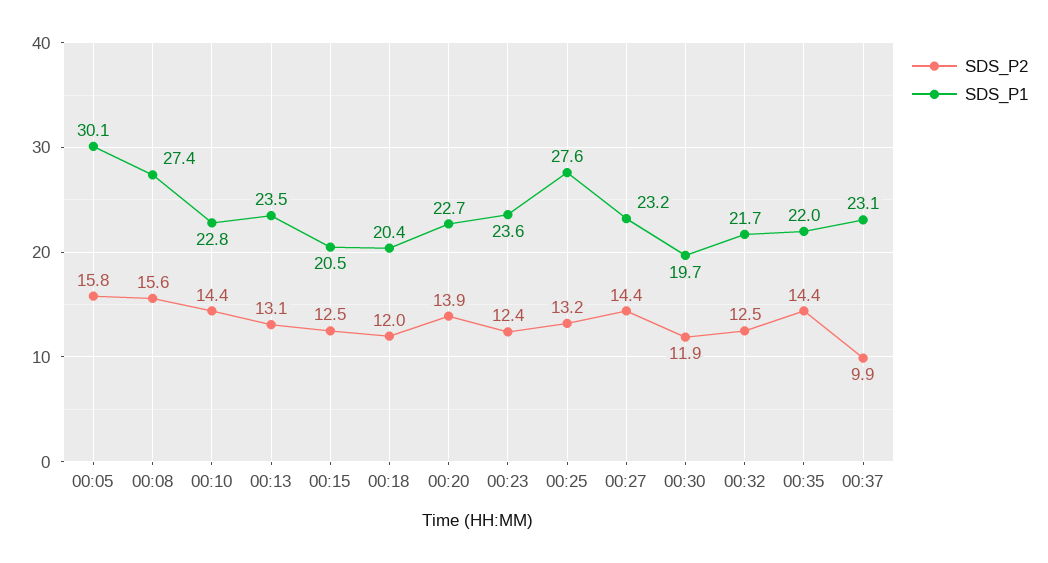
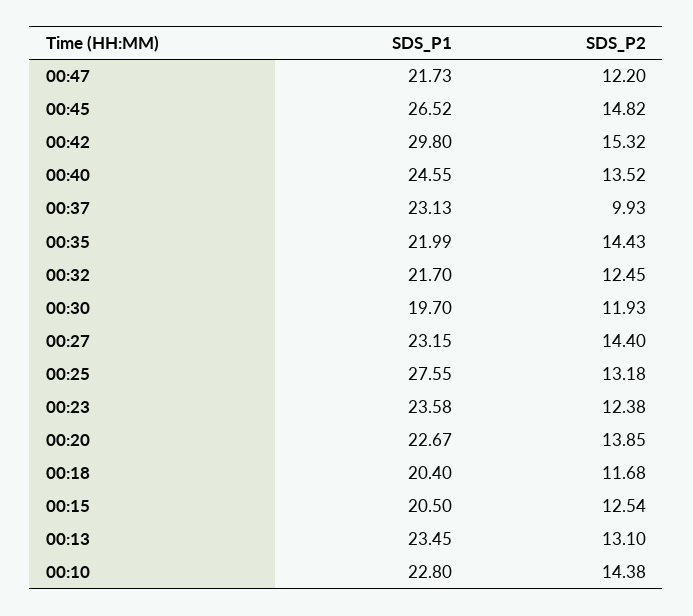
SDS_P2, 00:05: 15.8 -> none
SDS_P1, 00:05: 30.1 -> none
SDS_P2, 00:08: 15.6 -> none
SDS_P1, 00:08: 27.4 -> none
SDS_P2, 00:18: 12 -> 11.68
SDS_P1, 00:47: none -> 21.73
SDS_P2, 00:47: none -> 12.2
SDS_P1, 00:45: none -> 26.52
SDS_P2, 00:45: none -> 14.82
SDS_P1, 00:42: none -> 29.8
SDS_P2, 00:42: none -> 15.32
SDS_P1, 00:40: none -> 24.55
SDS_P2, 00:40: none -> 13.52

